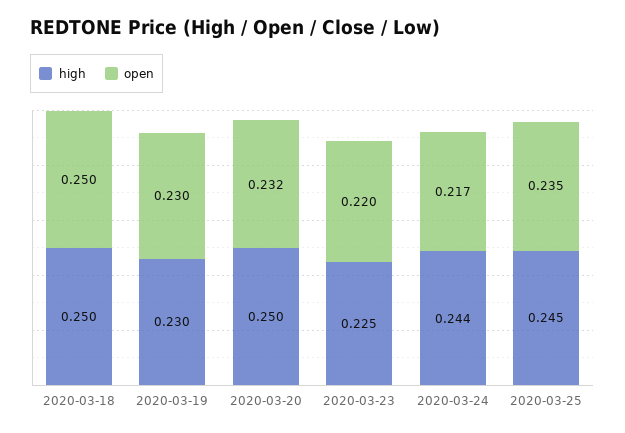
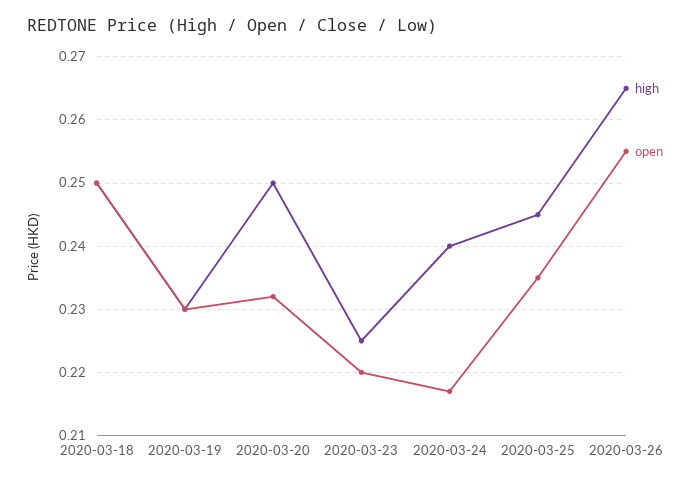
high, 2020-03-24: 0.244 -> 0.24
high, 2020-03-26: none -> 0.265
open, 2020-03-26: none -> 0.255

